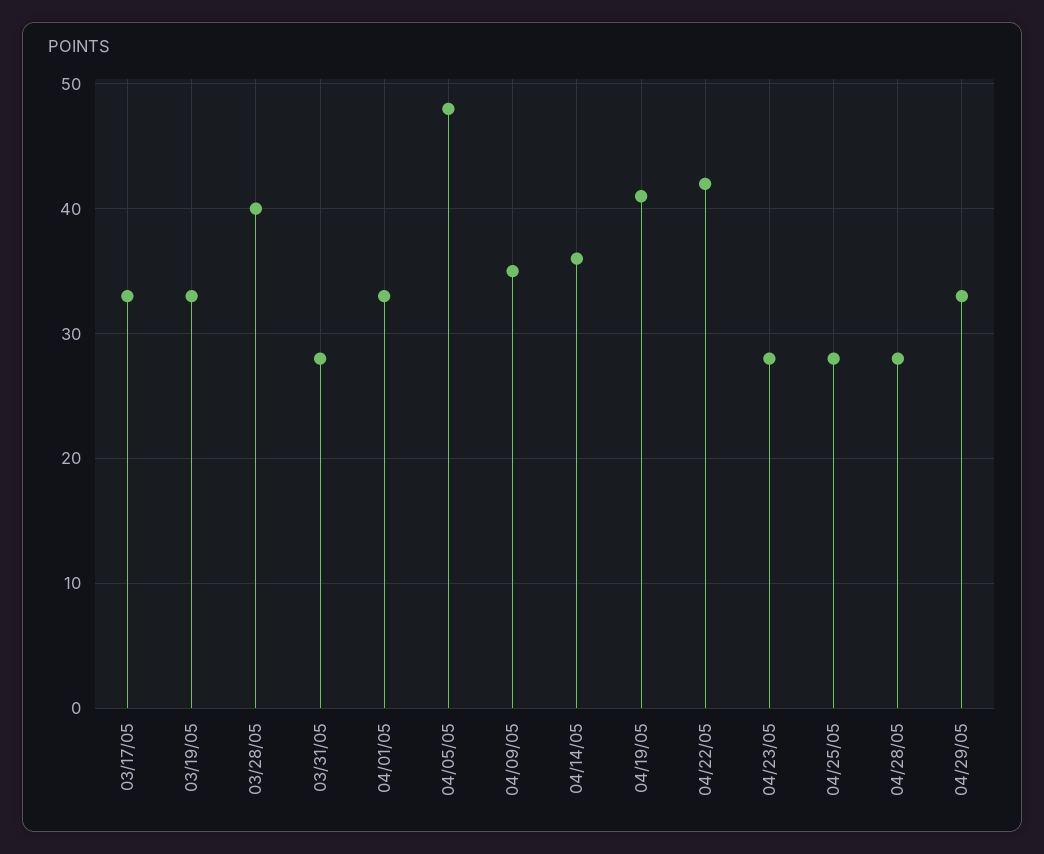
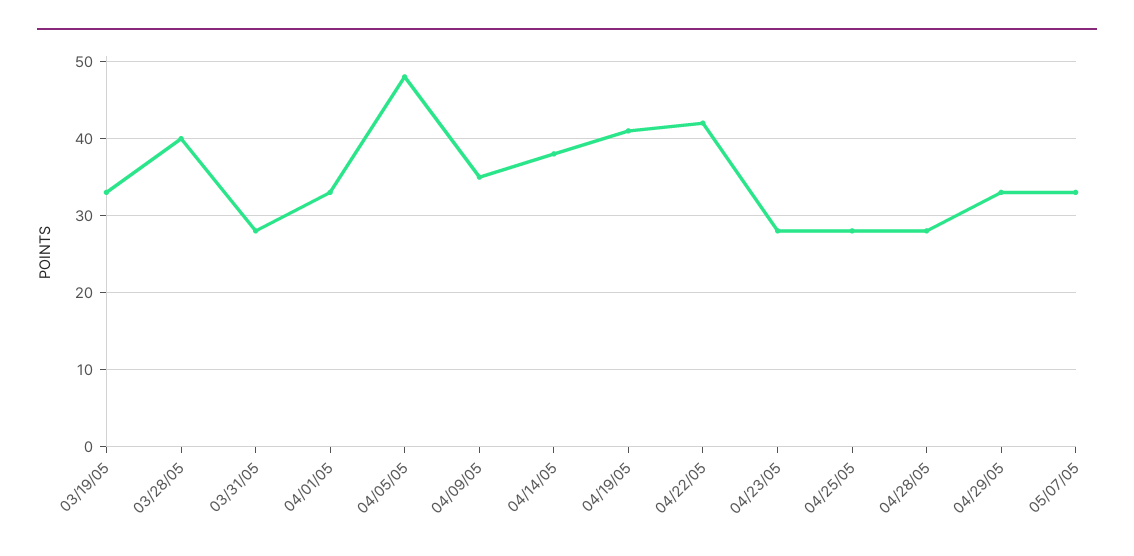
03/17/05: 33 -> none
04/14/05: 36 -> 38
05/07/05: none -> 33

